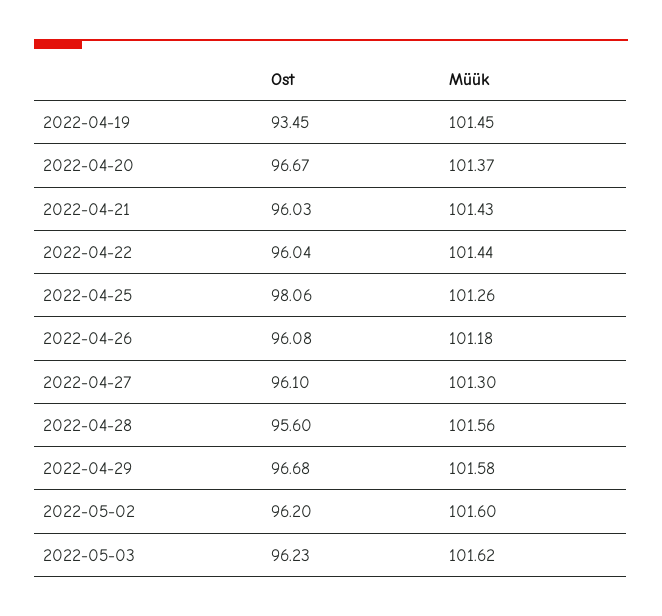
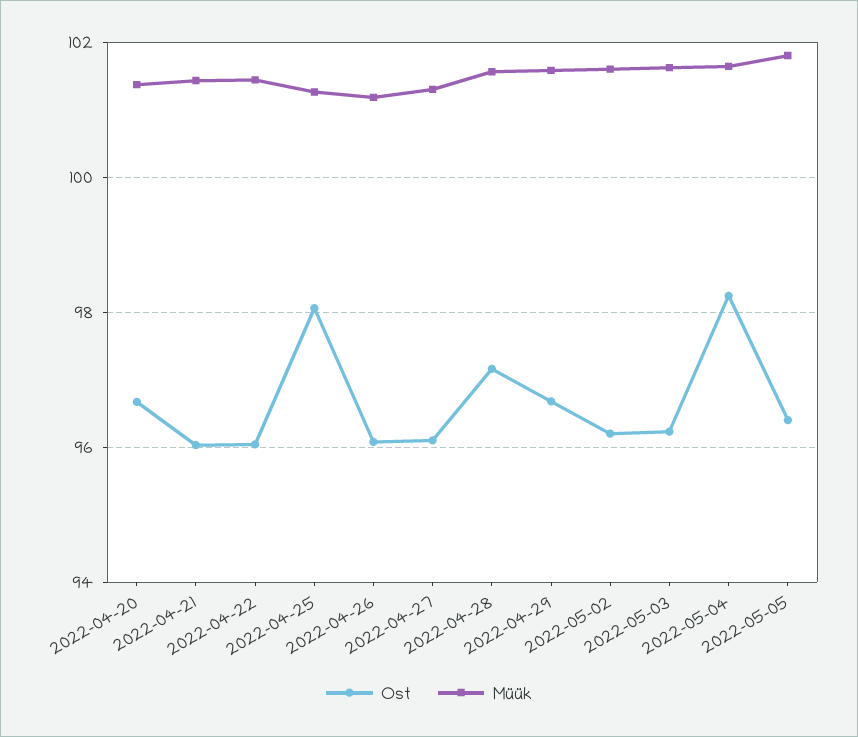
Ost, 2022-04-19: 93.45 -> none
Müük, 2022-04-19: 101.45 -> none
Ost, 2022-04-28: 95.6 -> 97.2
Ost, 2022-05-04: none -> 98.2
Müük, 2022-05-04: none -> 101.6
Ost, 2022-05-05: none -> 96.4
Müük, 2022-05-05: none -> 101.8

